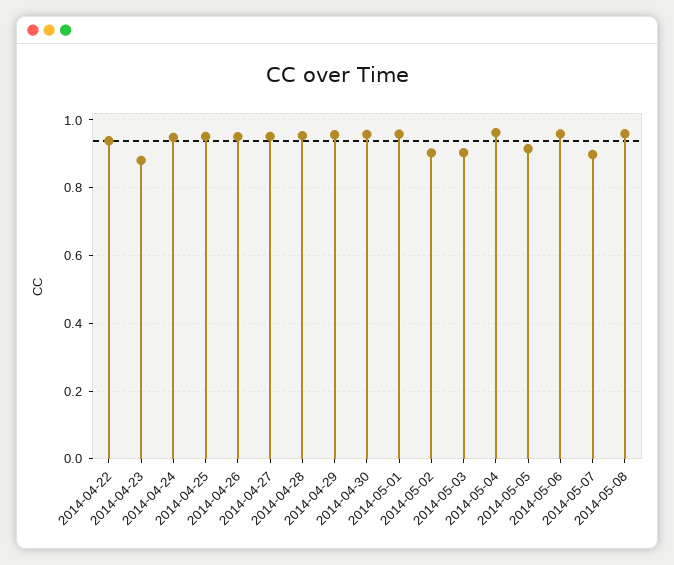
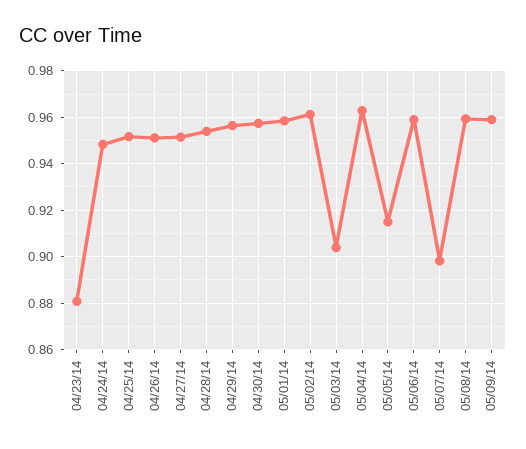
2014-04-22: 0.94 -> none
2014-05-02: 0.9 -> 0.96
05/09/14: none -> 0.96

